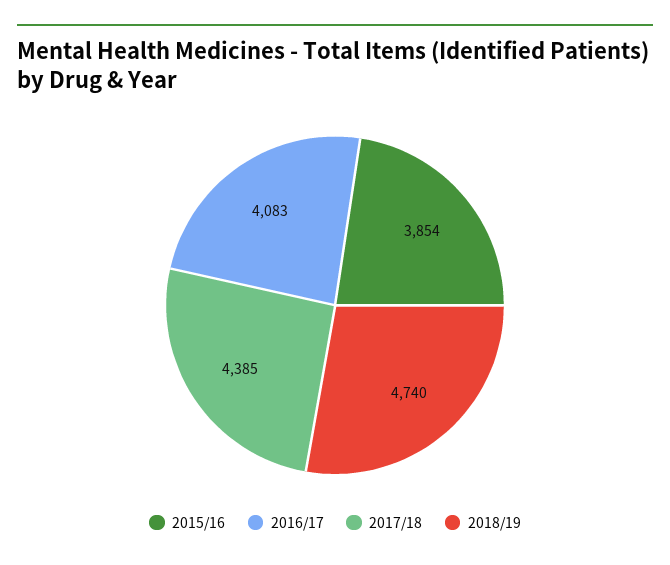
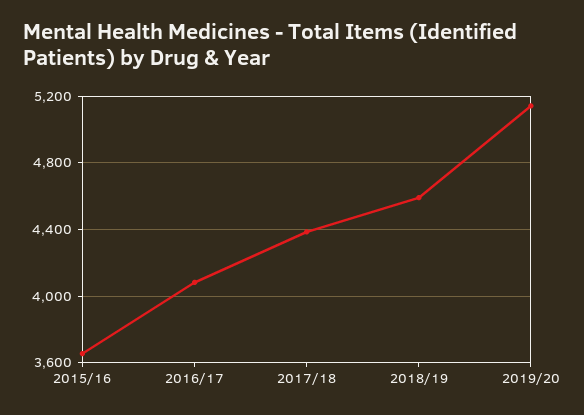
2015/16: 3854 -> 3650
2018/19: 4740 -> 4600
2019/20: none -> 5150

